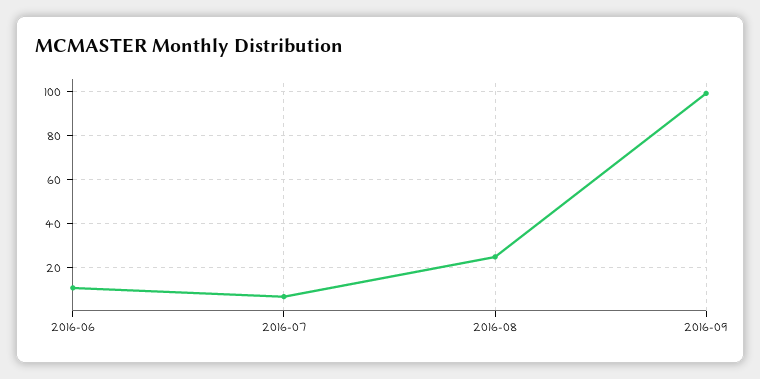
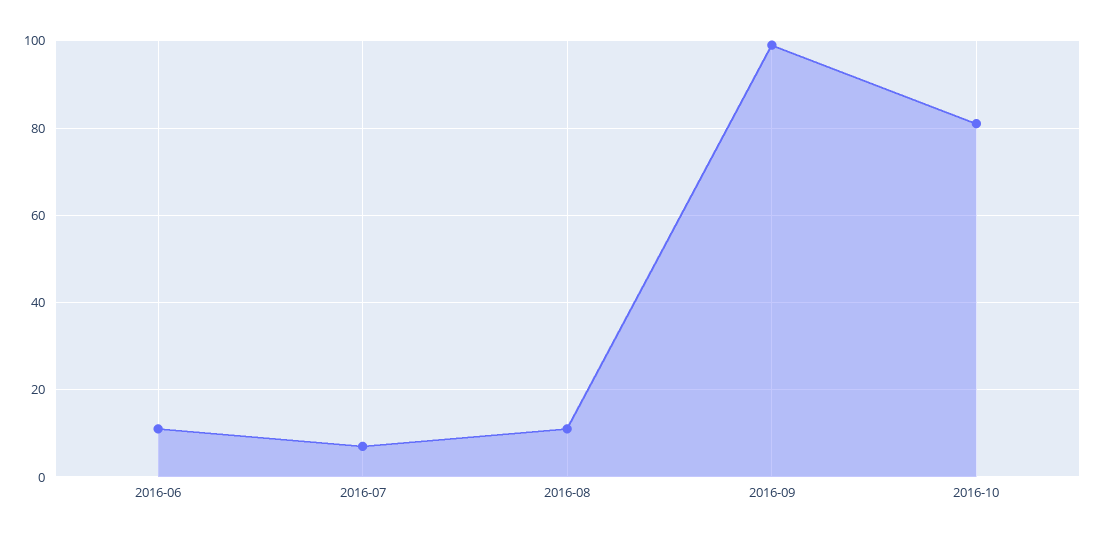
2016-08: 25 -> 10
2016-10: none -> 80

